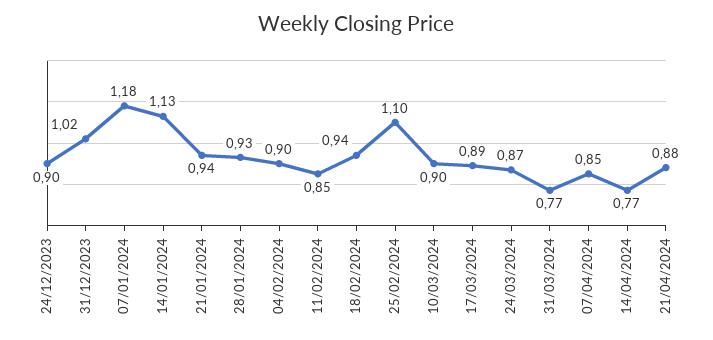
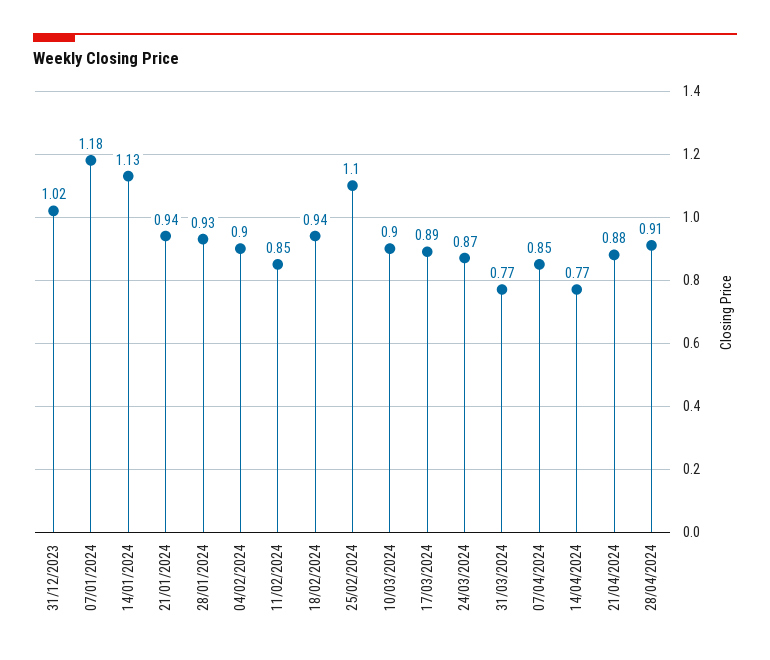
24/12/2023: 0.9 -> none
28/04/2024: none -> 0.91

